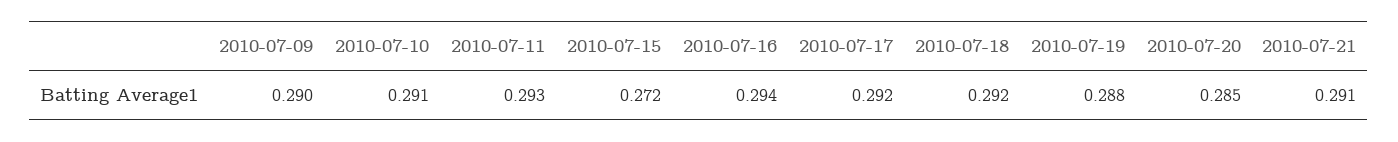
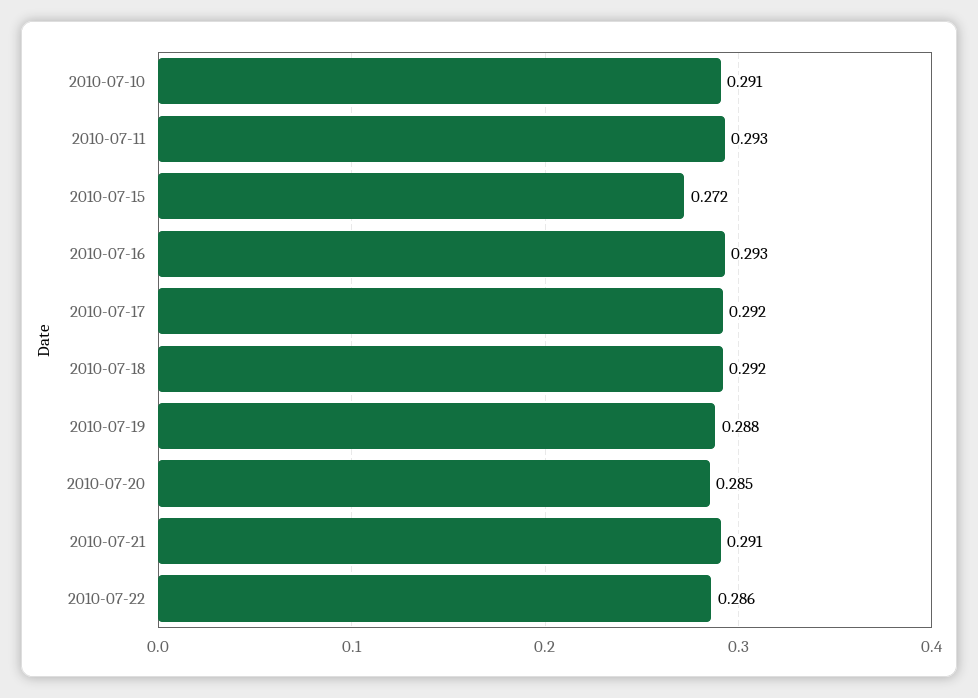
2010-07-09: 0.29 -> none
2010-07-16: 0.294 -> 0.293
2010-07-22: none -> 0.286

